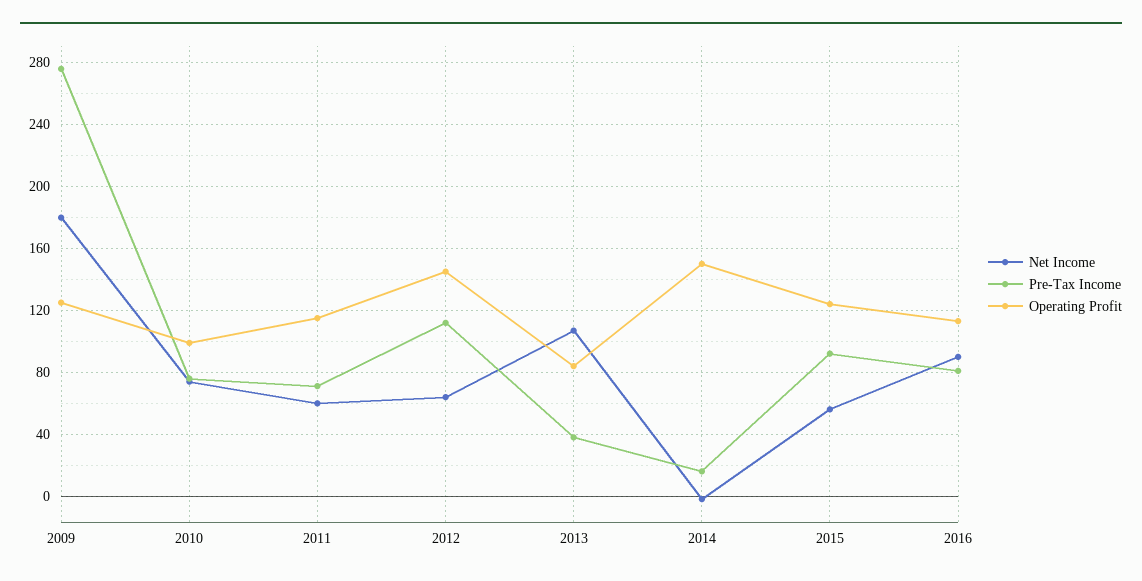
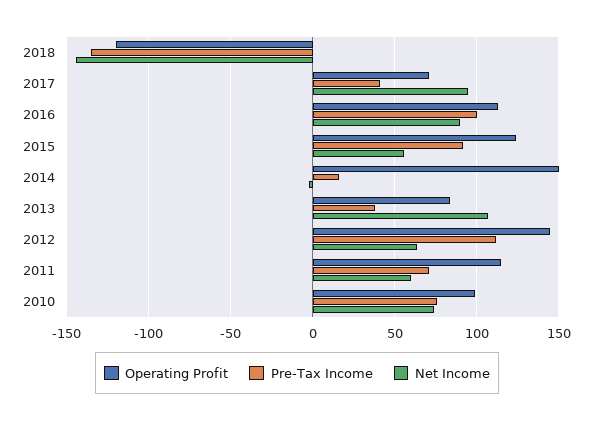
Net Income, 2009: 180 -> none
Pre-Tax Income, 2009: 275 -> none
Operating Profit, 2009: 125 -> none
Pre-Tax Income, 2016: 80 -> 100
Operating Profit, 2018: none -> -120
Pre-Tax Income, 2018: none -> -135
Net Income, 2018: none -> -145
Operating Profit, 2017: none -> 70
Pre-Tax Income, 2017: none -> 40
Net Income, 2017: none -> 95

